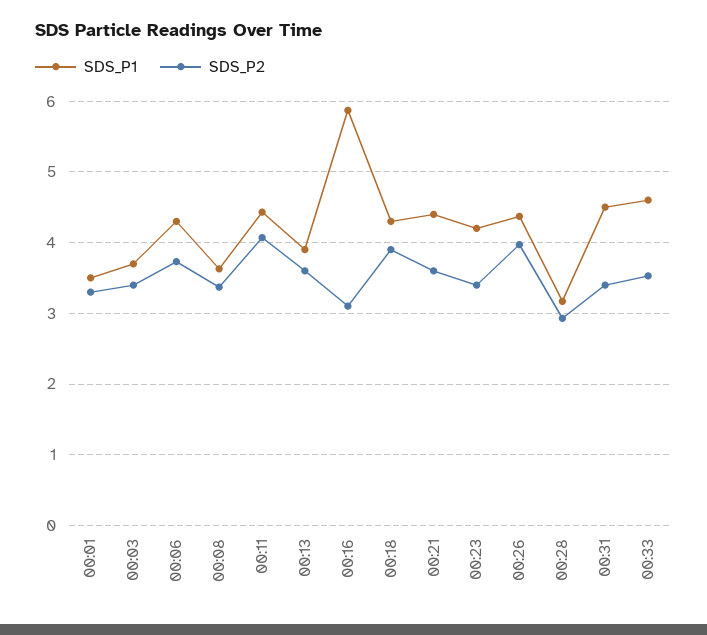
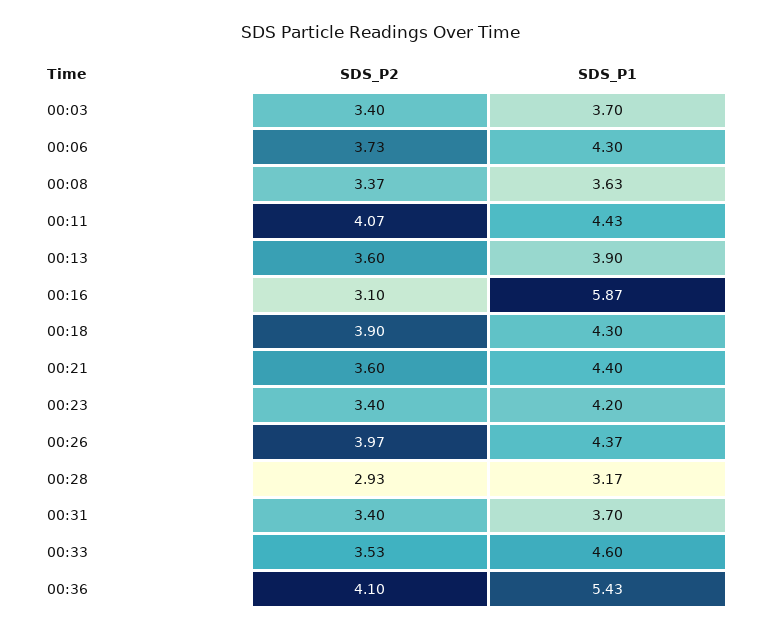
SDS_P1, 00:01: 3.5 -> none
SDS_P2, 00:01: 3.3 -> none
SDS_P1, 00:31: 4.5 -> 3.7
SDS_P2, 00:36: none -> 4.1
SDS_P1, 00:36: none -> 5.43

